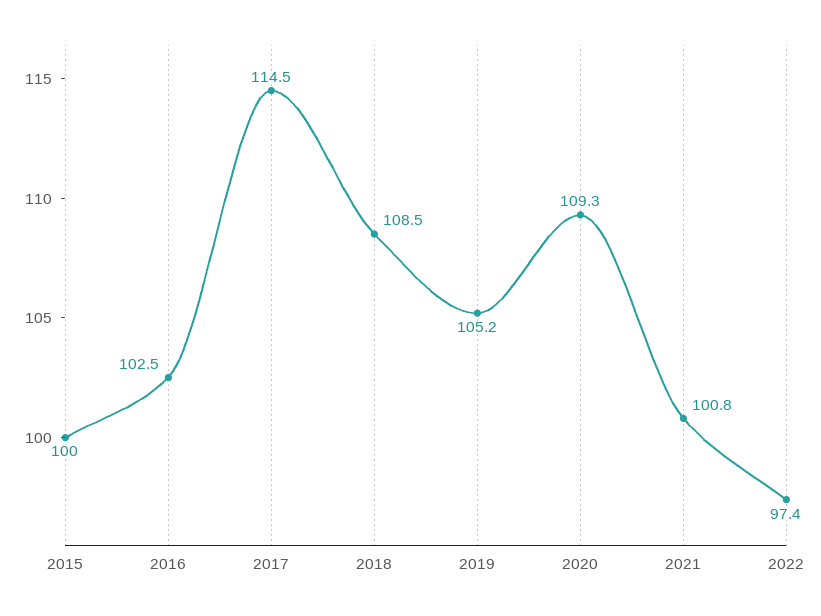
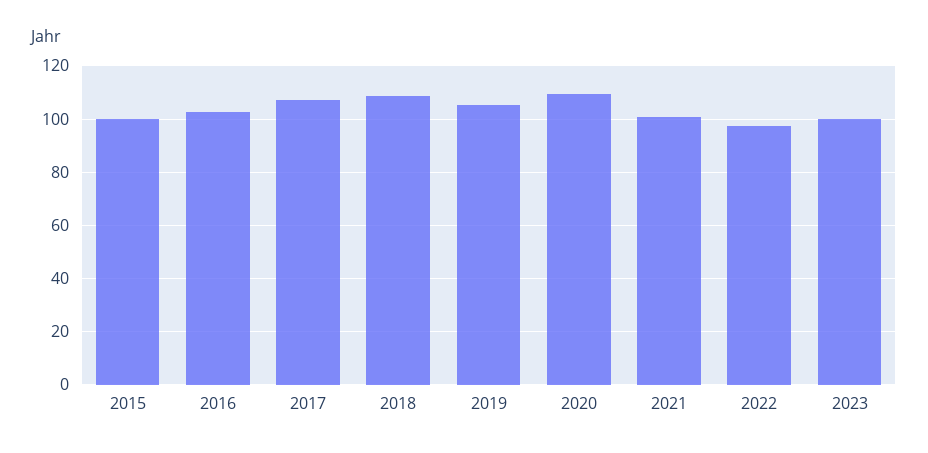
2017: 114.5 -> 107.5
2023: none -> 100

